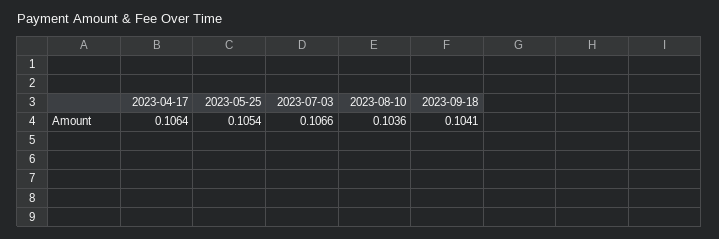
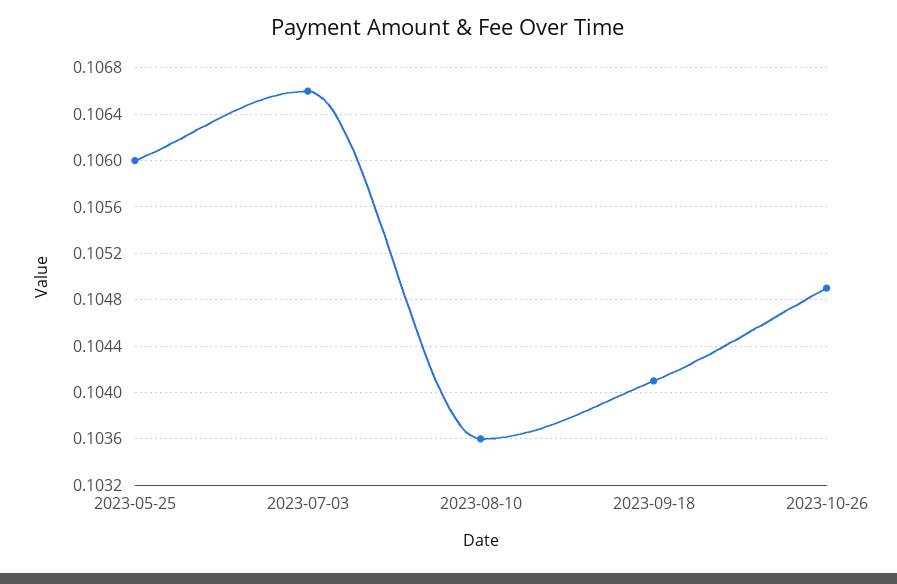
2023-04-17: 0.1064 -> none
2023-05-25: 0.1054 -> 0.106
2023-10-26: none -> 0.1049

